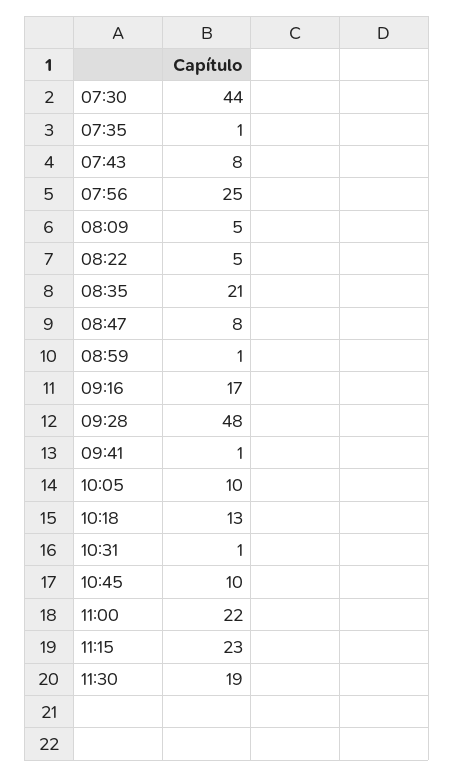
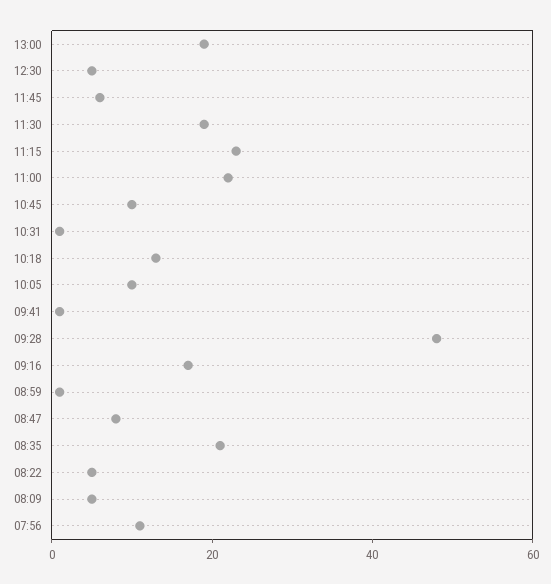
07:30: 44 -> none
07:35: 1 -> none
07:43: 8 -> none
07:56: 25 -> 10
13:00: none -> 20
12:30: none -> 5
11:45: none -> 5

